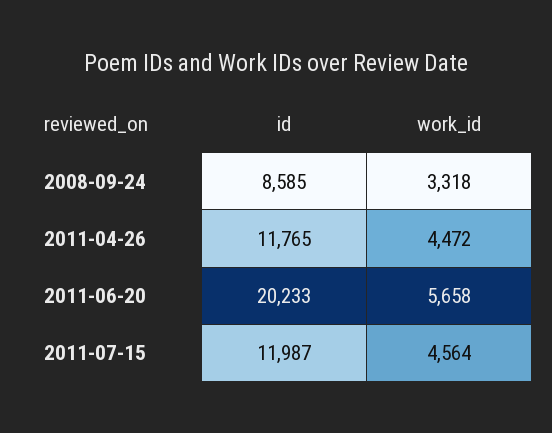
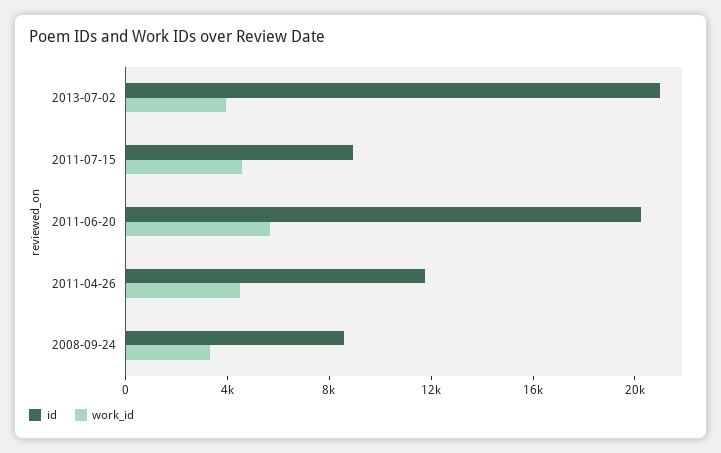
id, 2011-07-15: 11987 -> 9000
id, 2013-07-02: none -> 21000
work_id, 2013-07-02: none -> 4000

